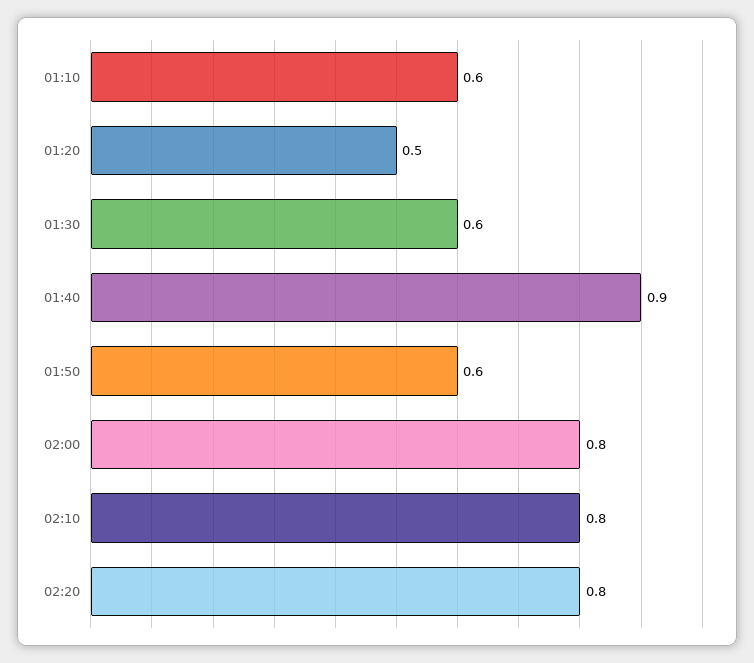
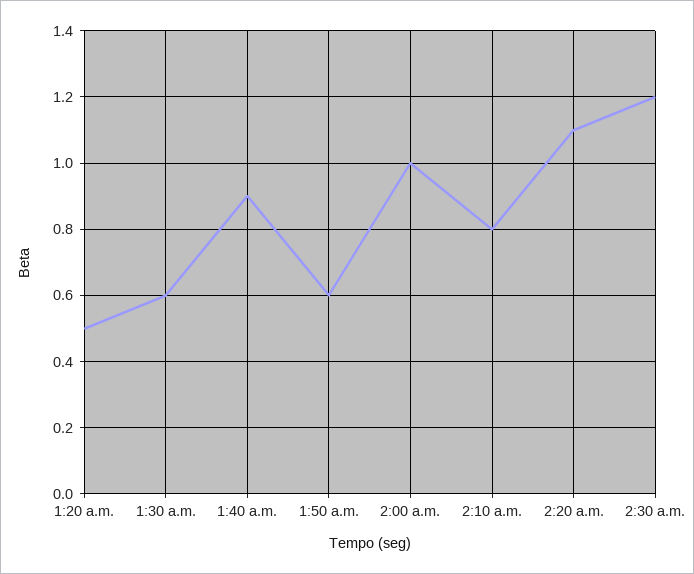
01:10: 0.6 -> none
02:00: 0.8 -> 1
02:20: 0.8 -> 1.1
2:30 a.m.: none -> 1.2

